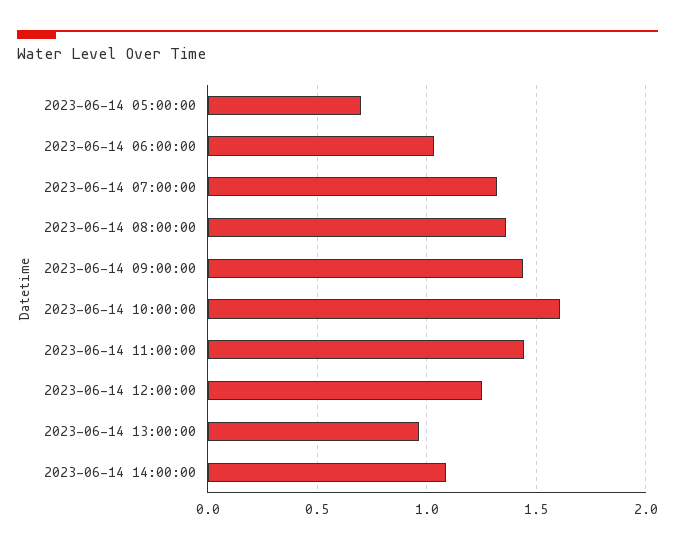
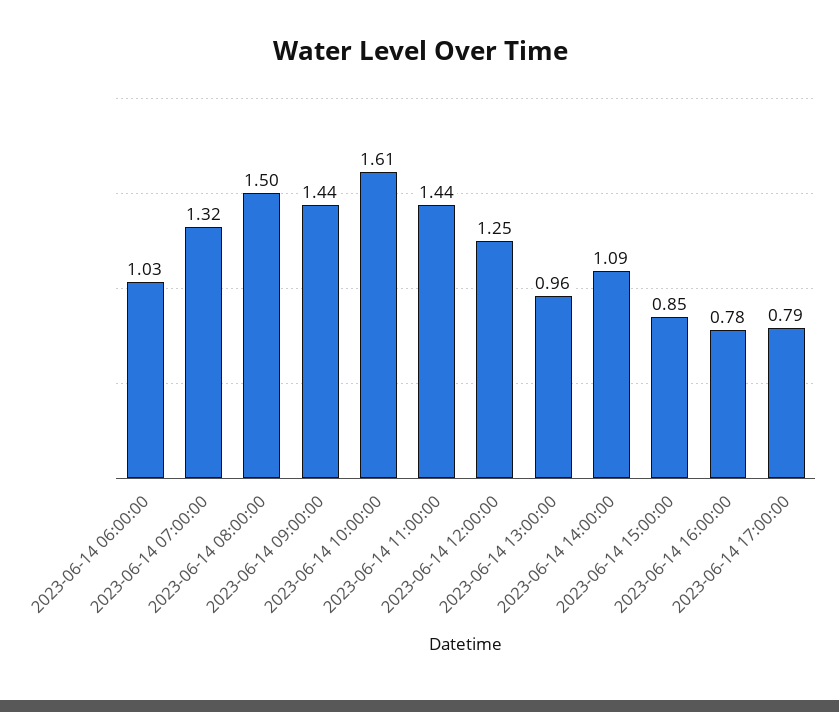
2023-06-14 05:00:00: 0.7 -> none
2023-06-14 08:00:00: 1.35 -> 1.5
2023-06-14 15:00:00: none -> 0.85
2023-06-14 16:00:00: none -> 0.78
2023-06-14 17:00:00: none -> 0.79

